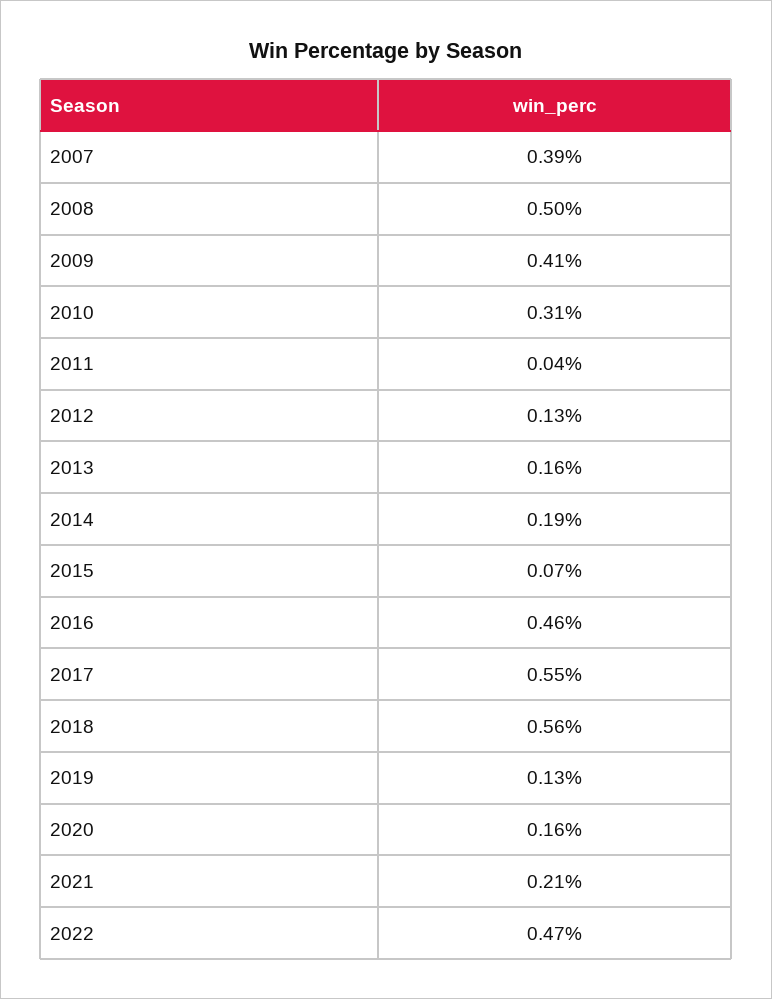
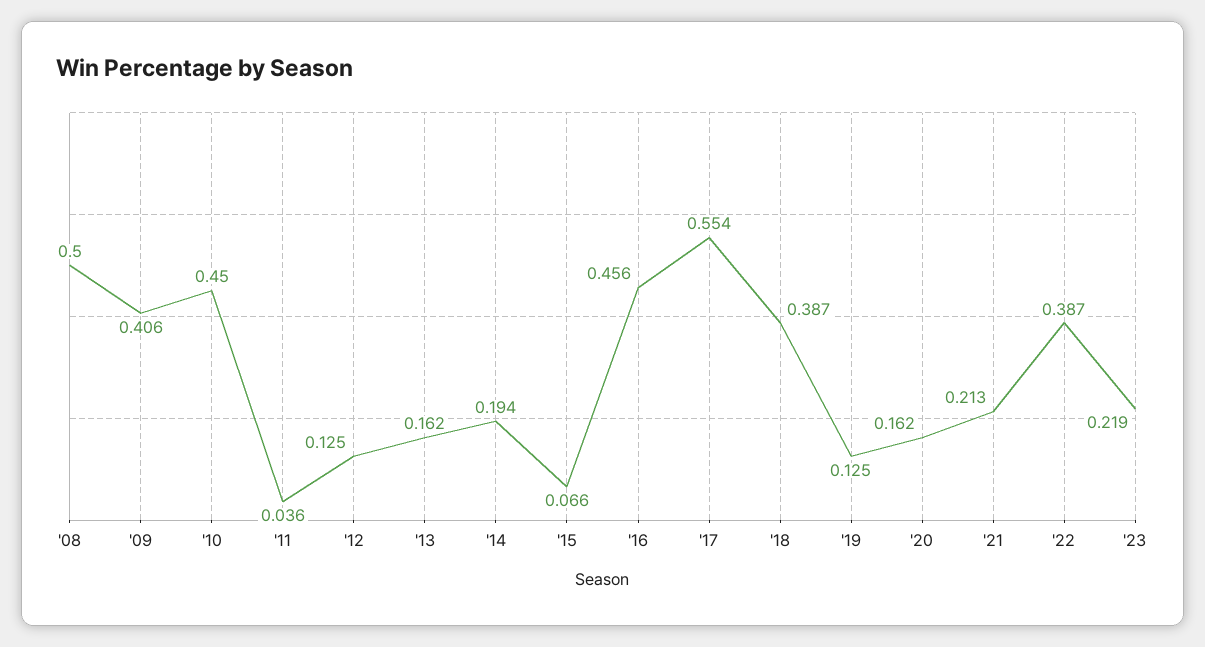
2007: 0.39 -> none
2010: 0.31 -> 0.45
2018: 0.56 -> 0.387
2022: 0.47 -> 0.387
'23: none -> 0.219

